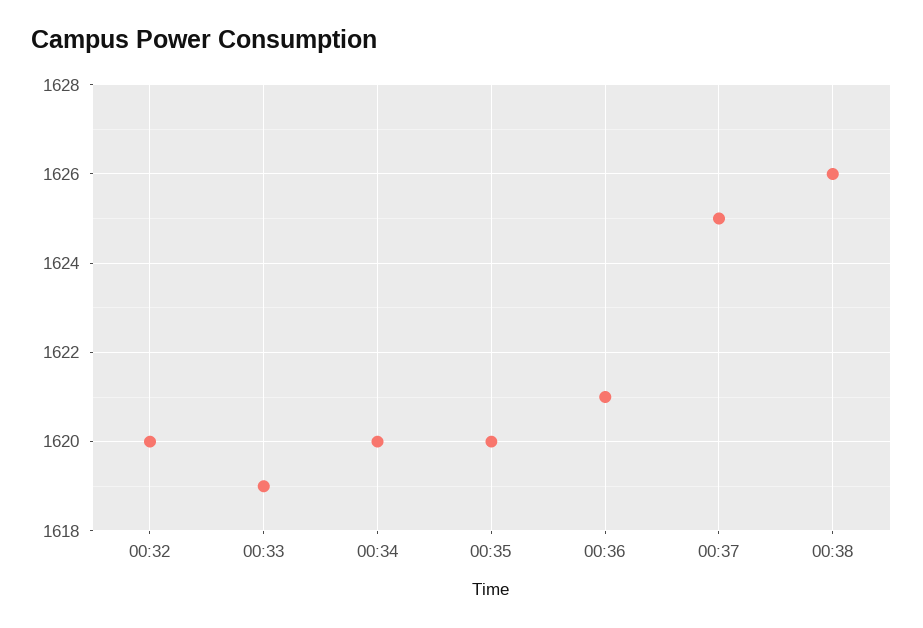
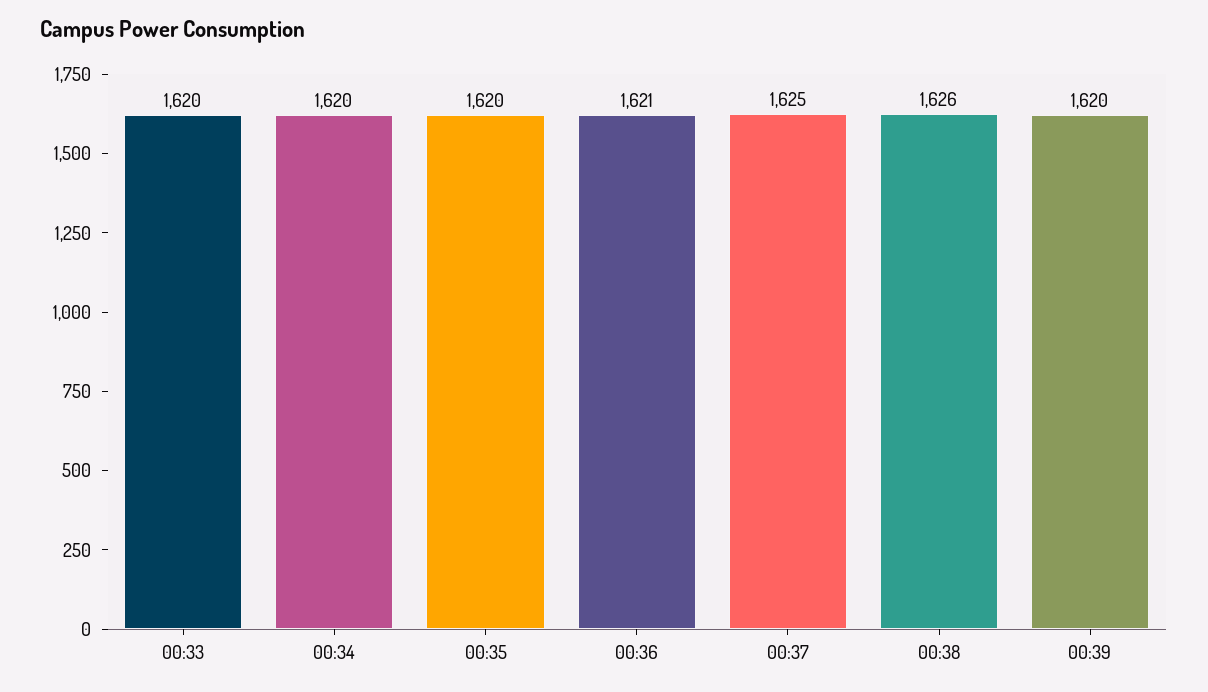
00:32: 1620 -> none
00:33: 1619 -> 1620
00:39: none -> 1620

